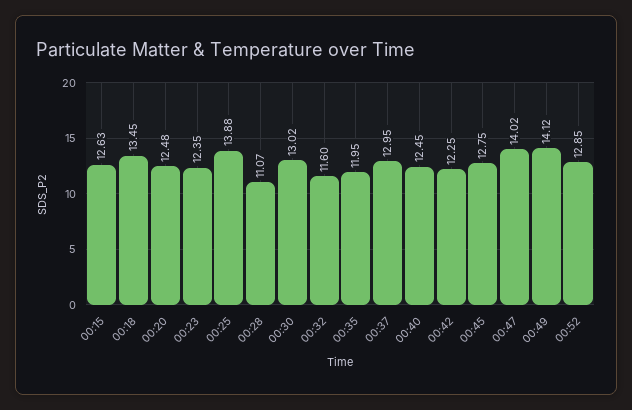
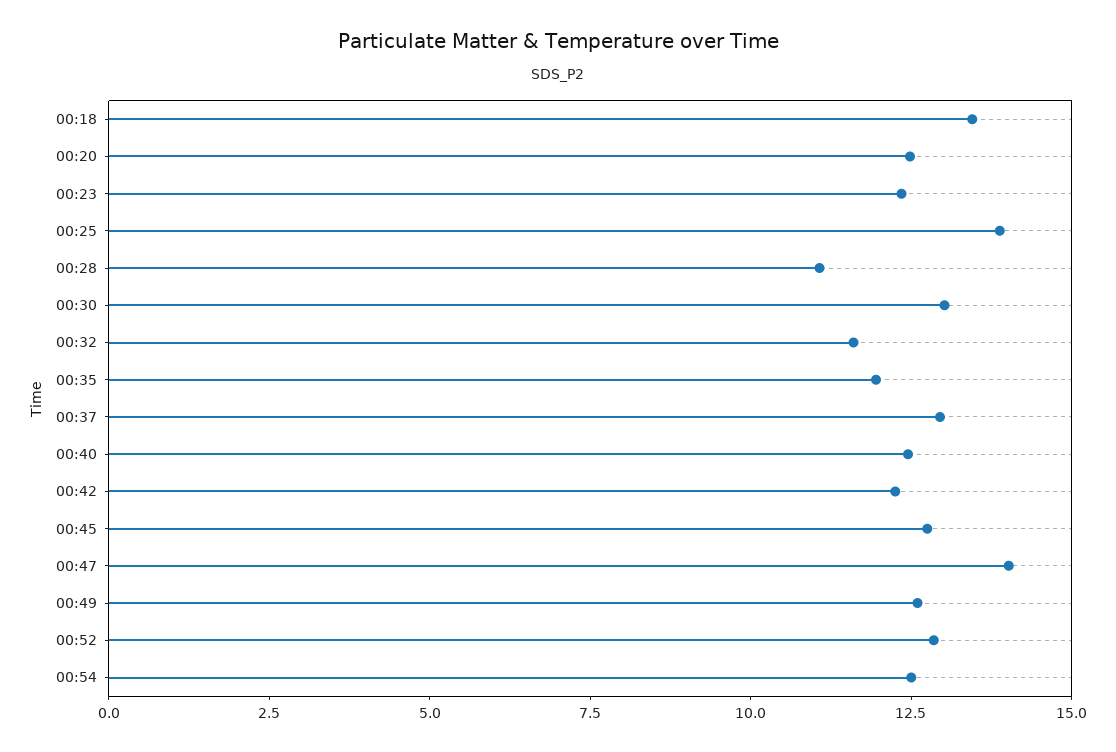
00:15: 12.63 -> none
00:49: 14.12 -> 12.5
00:54: none -> 12.5

